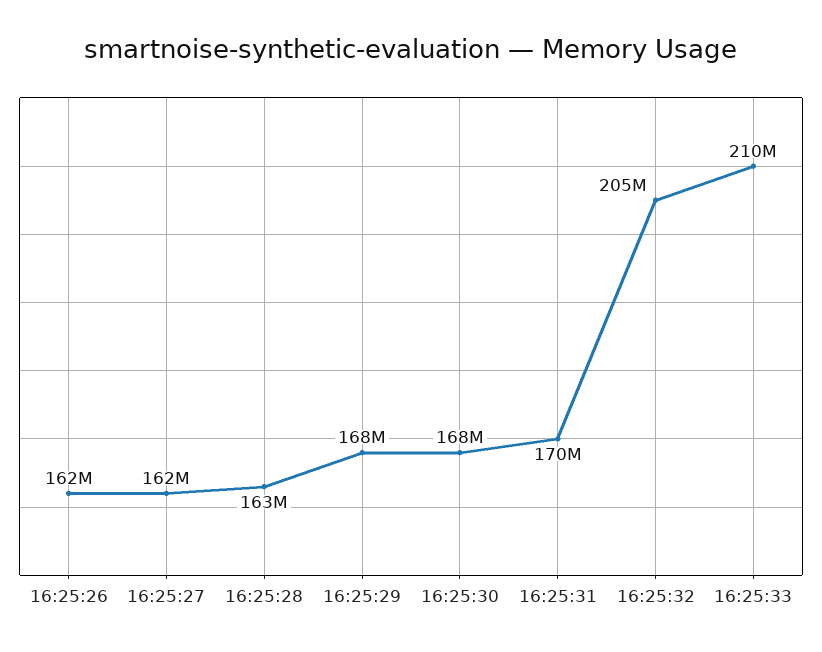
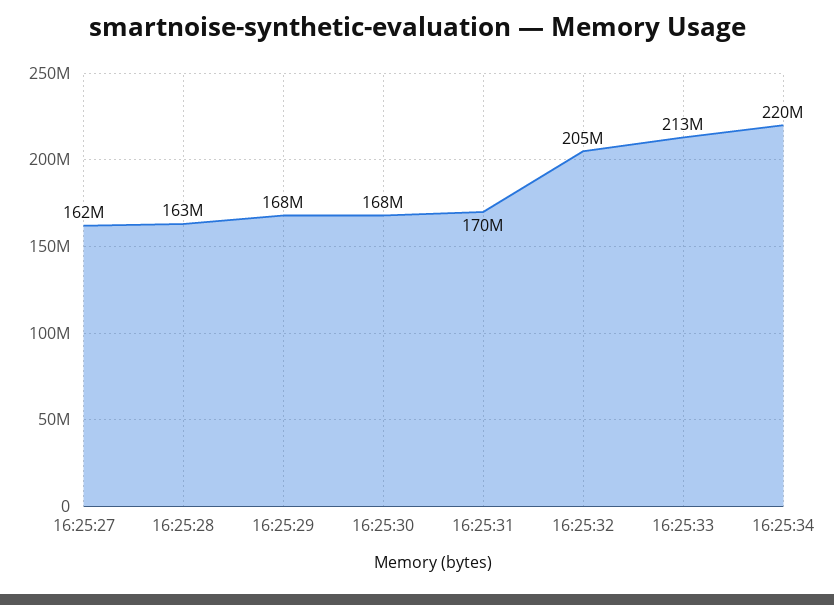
16:25:26: 162000000 -> none
16:25:33: 210000000 -> 213000000
16:25:34: none -> 220000000

